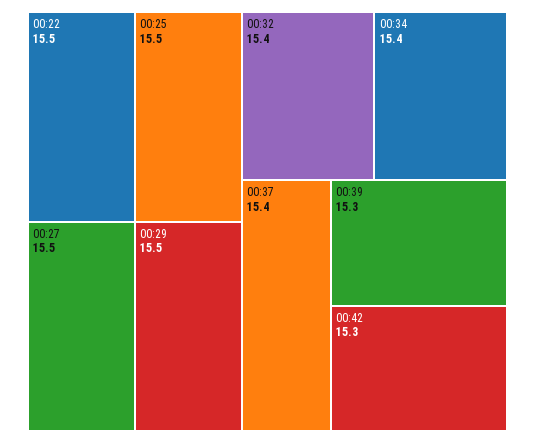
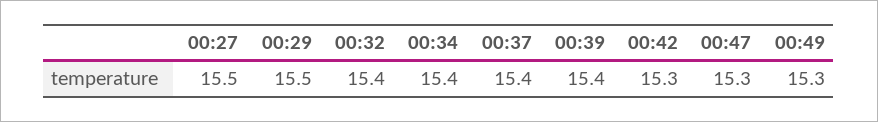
00:22: 15.5 -> none
00:25: 15.5 -> none
00:39: 15.3 -> 15.4
00:47: none -> 15.3
00:49: none -> 15.3

